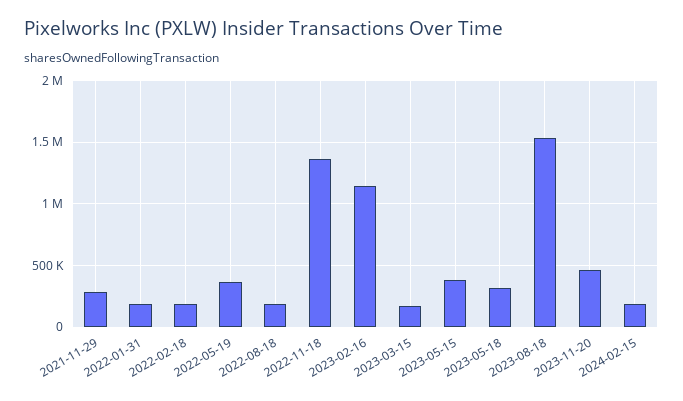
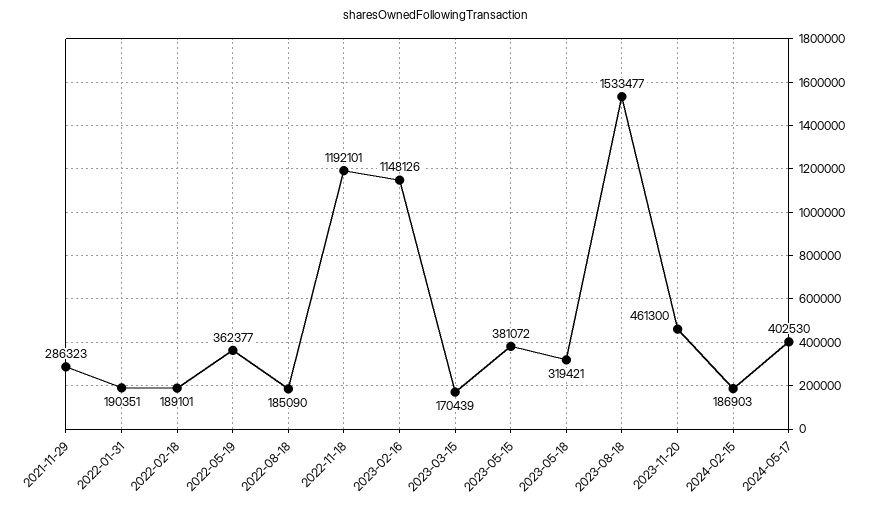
2022-11-18: 1350000 -> 1192101
2024-05-17: none -> 402530

